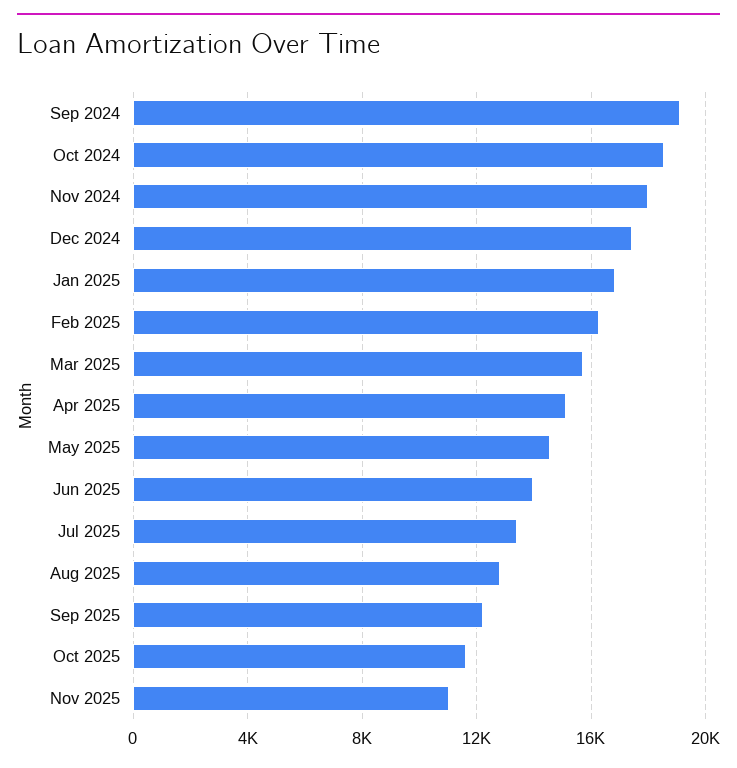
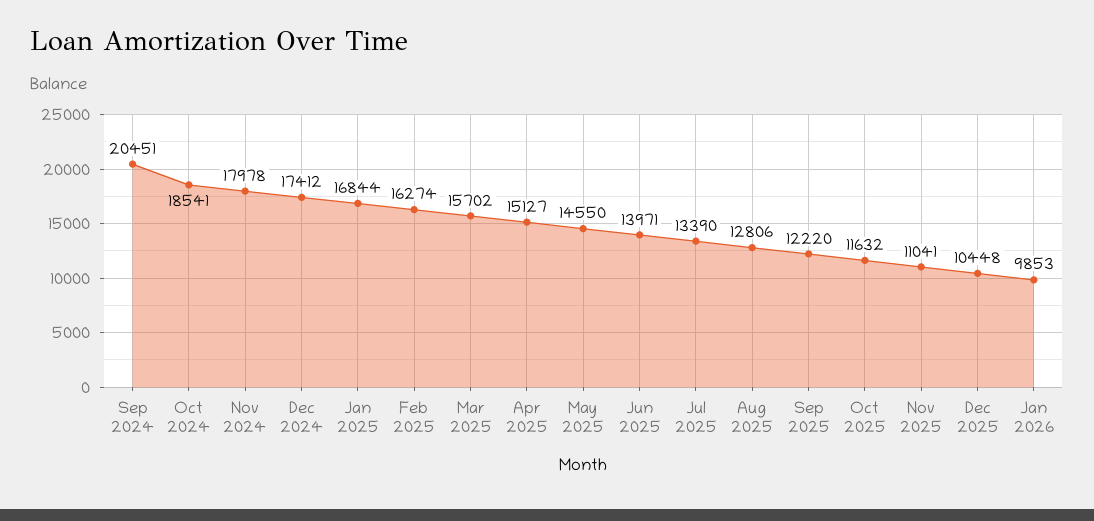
Sep 2024: 19000 -> 20451
Dec 2025: none -> 10448
Jan 2026: none -> 9853

